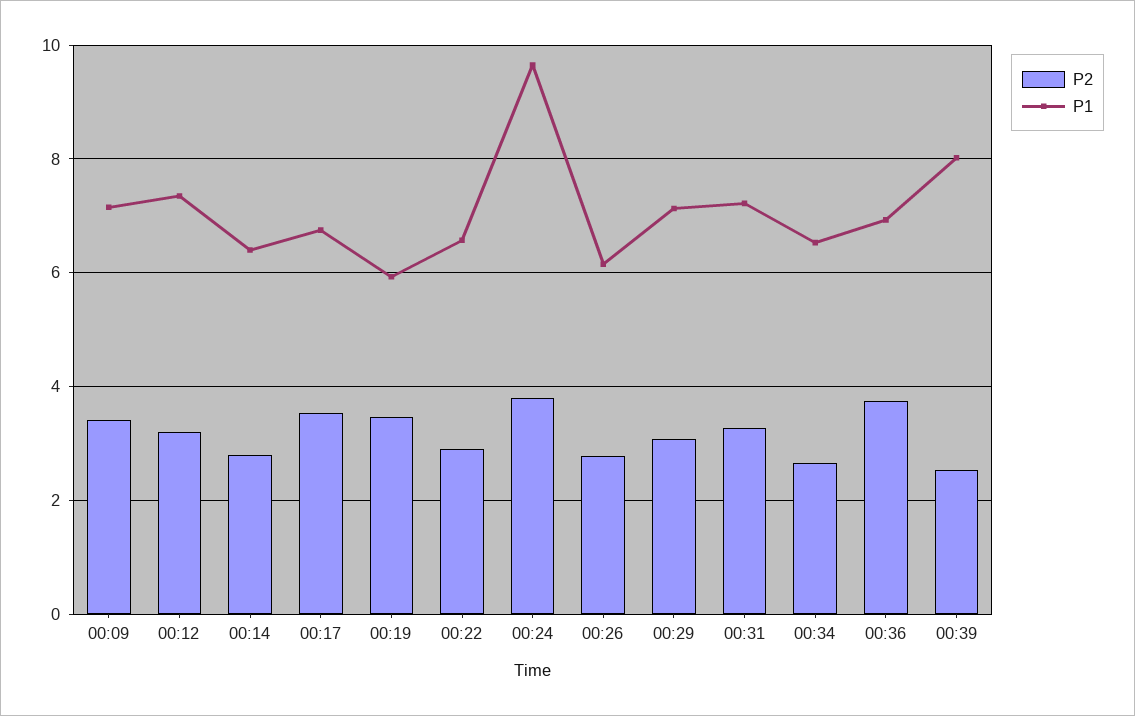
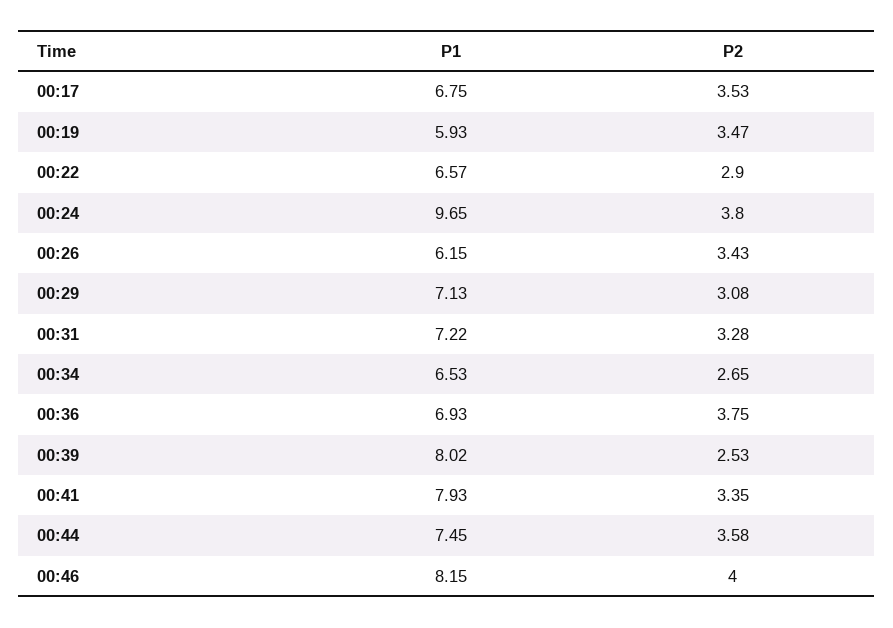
P2, 00:09: 3.4 -> none
P1, 00:09: 7.2 -> none
P2, 00:12: 3.2 -> none
P1, 00:12: 7.4 -> none
P2, 00:14: 2.8 -> none
P1, 00:14: 6.4 -> none
P2, 00:26: 2.8 -> 3.43
P1, 00:41: none -> 7.93
P2, 00:41: none -> 3.35
P1, 00:44: none -> 7.45
P2, 00:44: none -> 3.58
P1, 00:46: none -> 8.15
P2, 00:46: none -> 4

